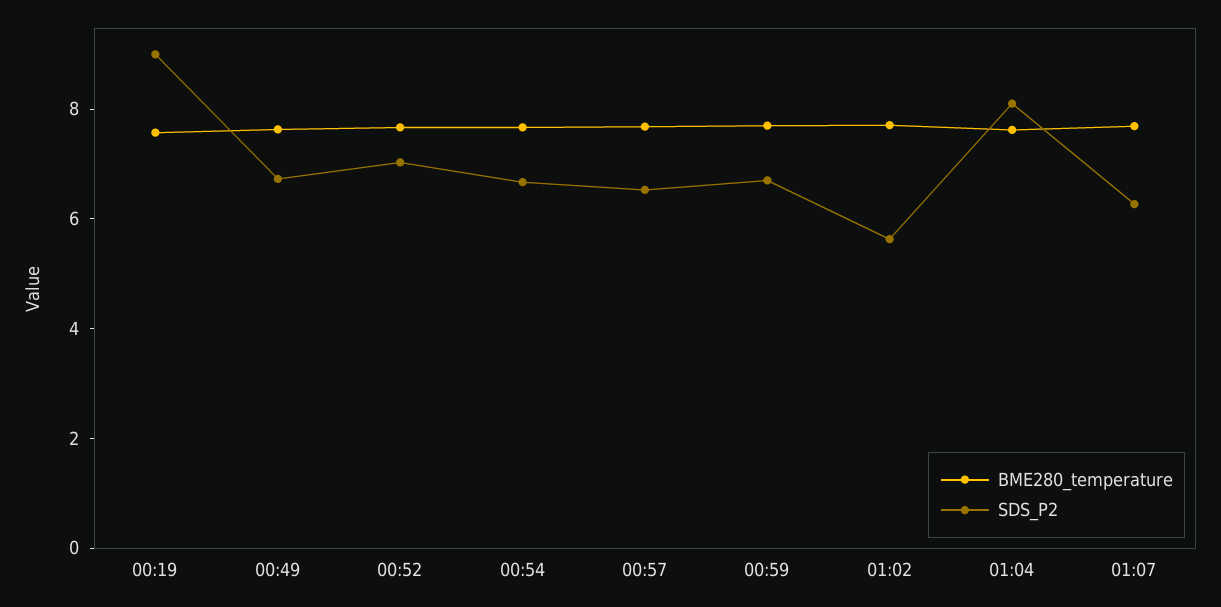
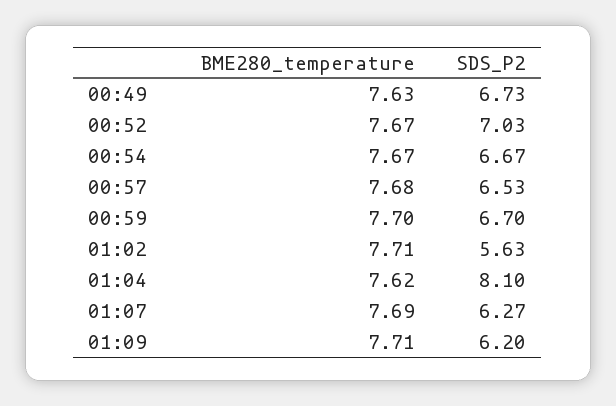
BME280_temperature, 00:19: 7.5 -> none
SDS_P2, 00:19: 9 -> none
BME280_temperature, 01:09: none -> 7.71
SDS_P2, 01:09: none -> 6.2

